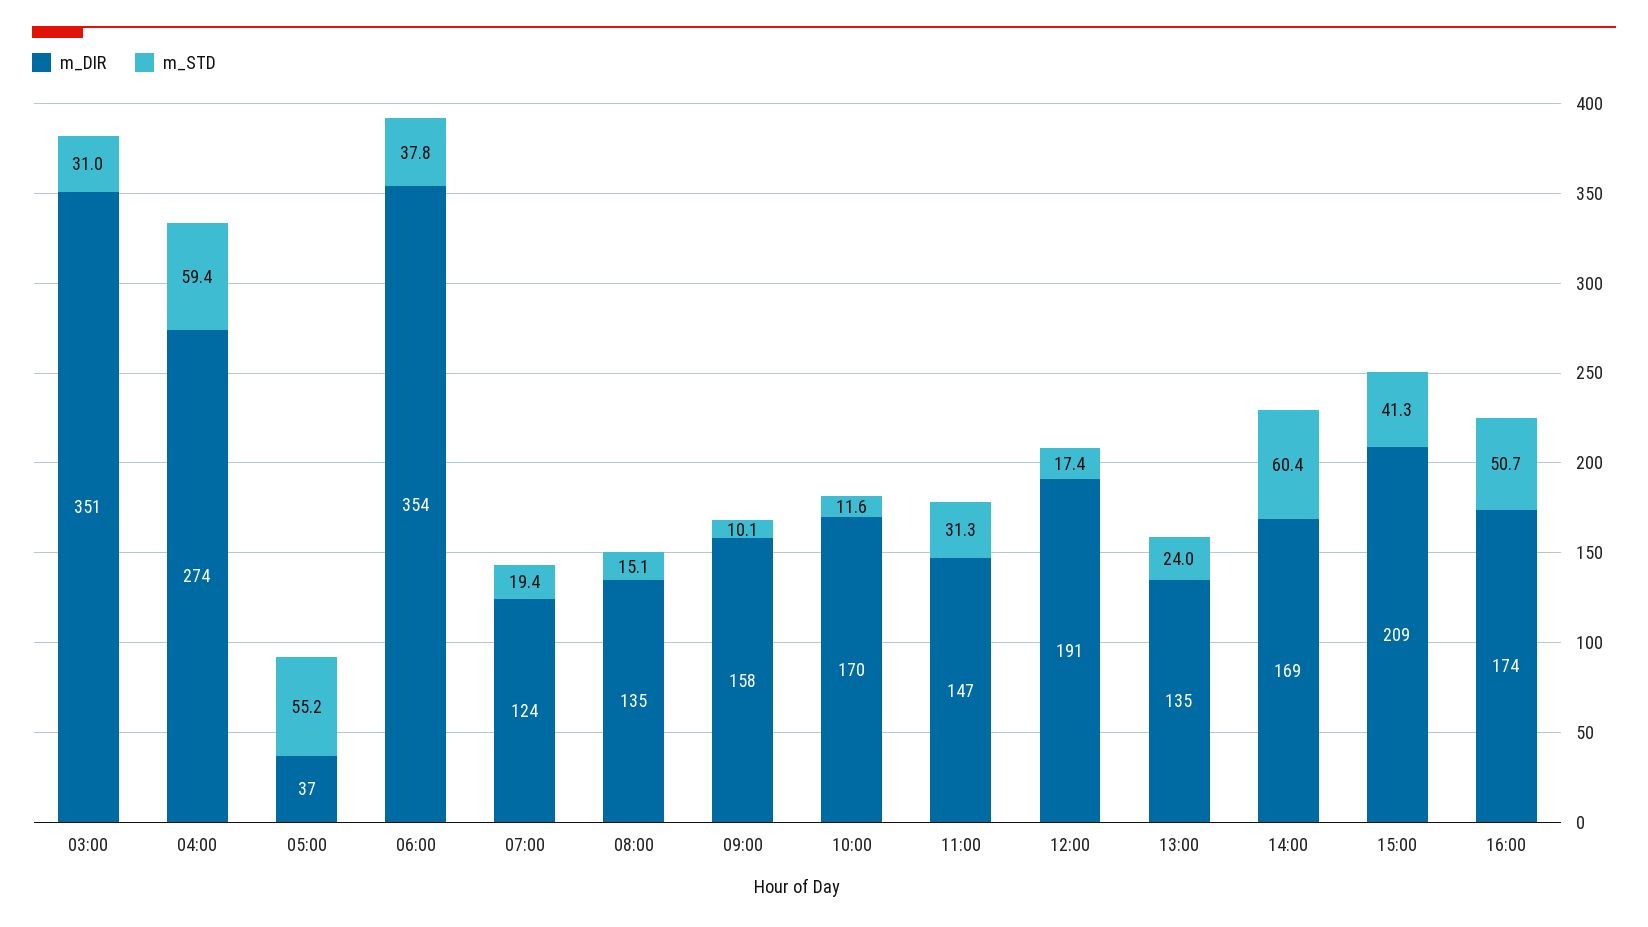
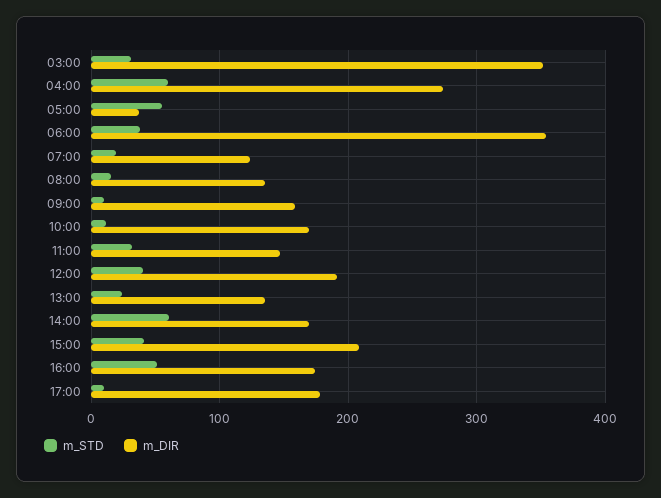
m_STD, 12:00: 17.4 -> 40
m_STD, 17:00: none -> 10
m_DIR, 17:00: none -> 180

